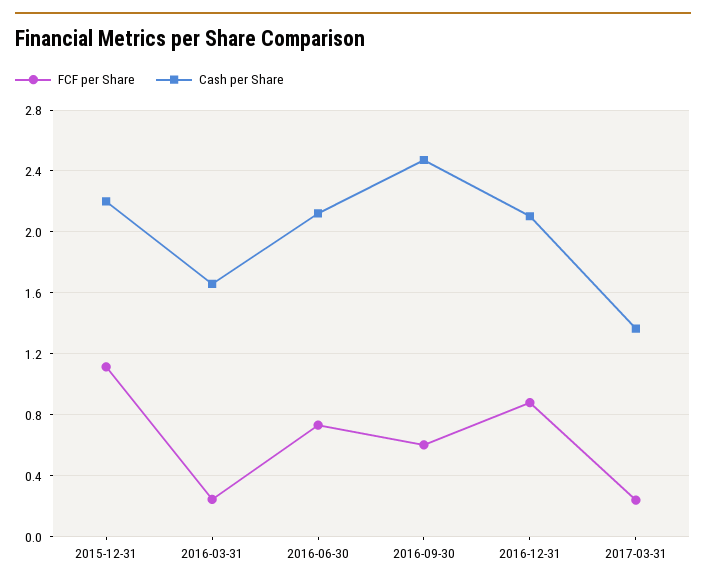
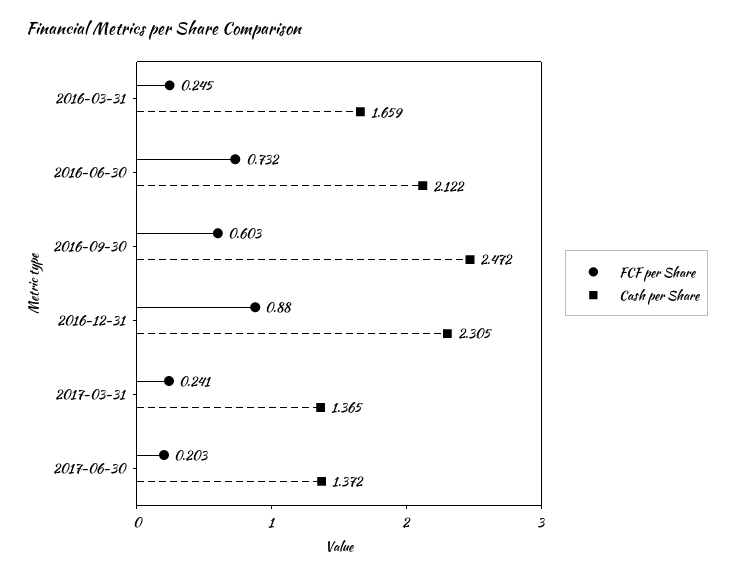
FCF per Share, 2015-12-31: 1.1 -> none
Cash per Share, 2015-12-31: 2.2 -> none
Cash per Share, 2016-12-31: 2.1 -> 2.305
FCF per Share, 2017-06-30: none -> 0.203
Cash per Share, 2017-06-30: none -> 1.372

